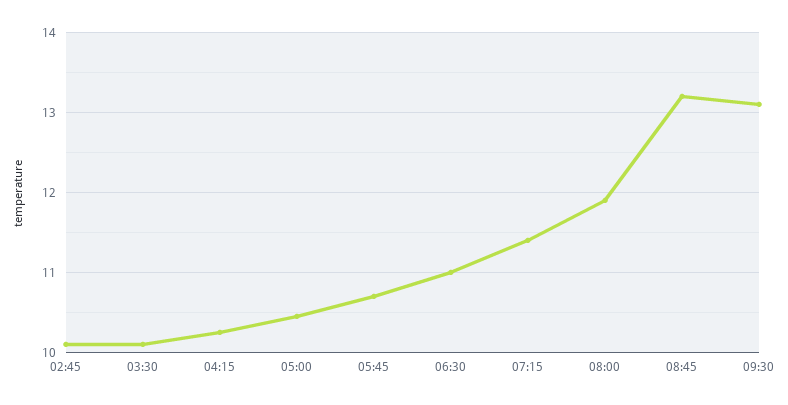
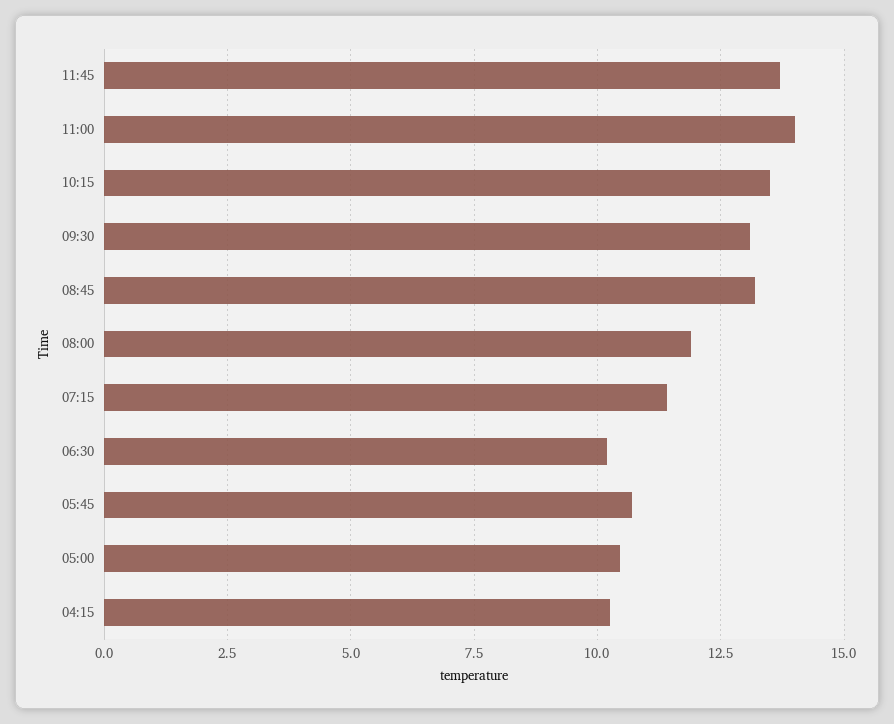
02:45: 10.1 -> none
03:30: 10.1 -> none
06:30: 11 -> 10.25
11:45: none -> 13.75
11:00: none -> 14
10:15: none -> 13.5

